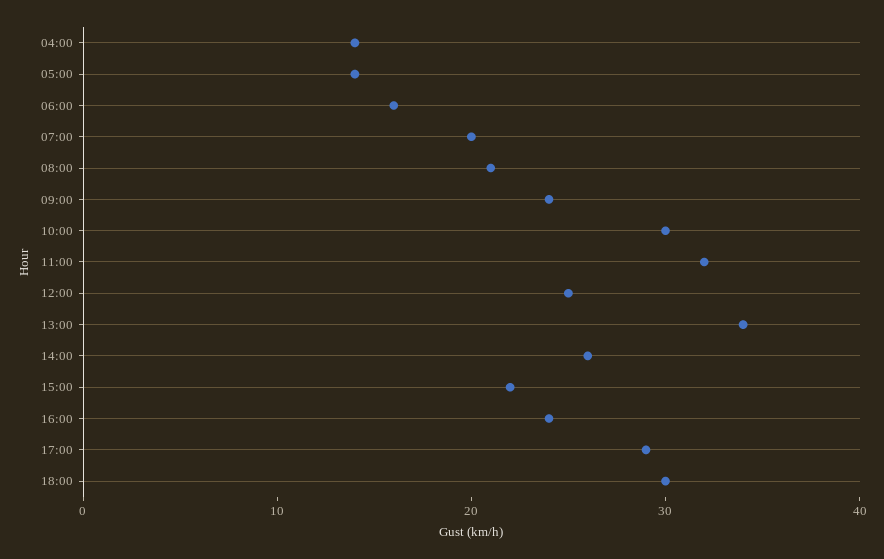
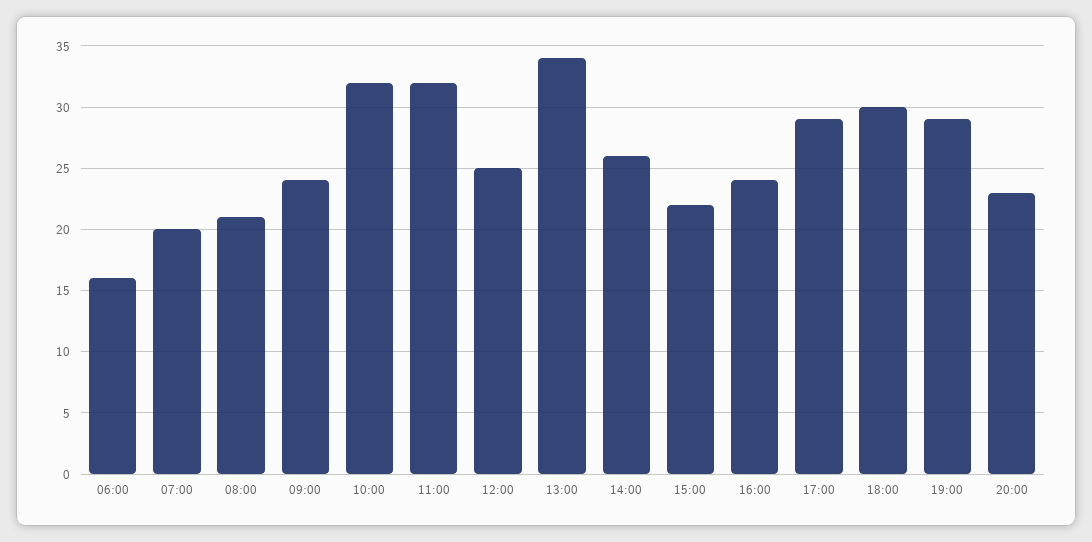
04:00: 14 -> none
05:00: 14 -> none
10:00: 30 -> 32
19:00: none -> 29
20:00: none -> 23

